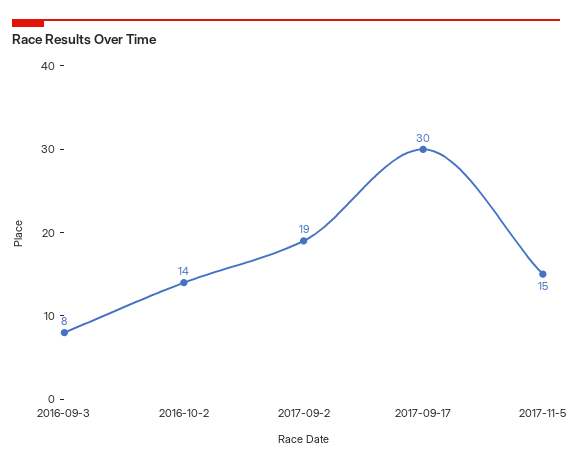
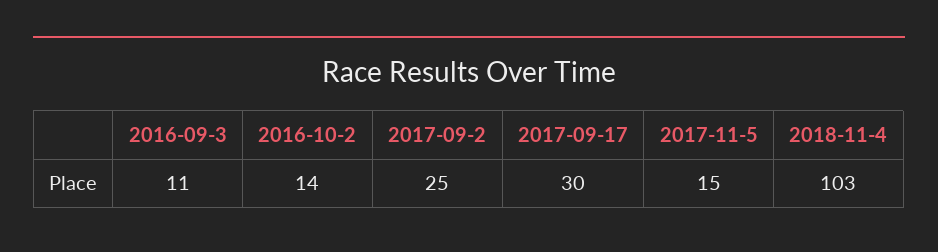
2016-09-3: 8 -> 11
2017-09-2: 19 -> 25
2018-11-4: none -> 103

